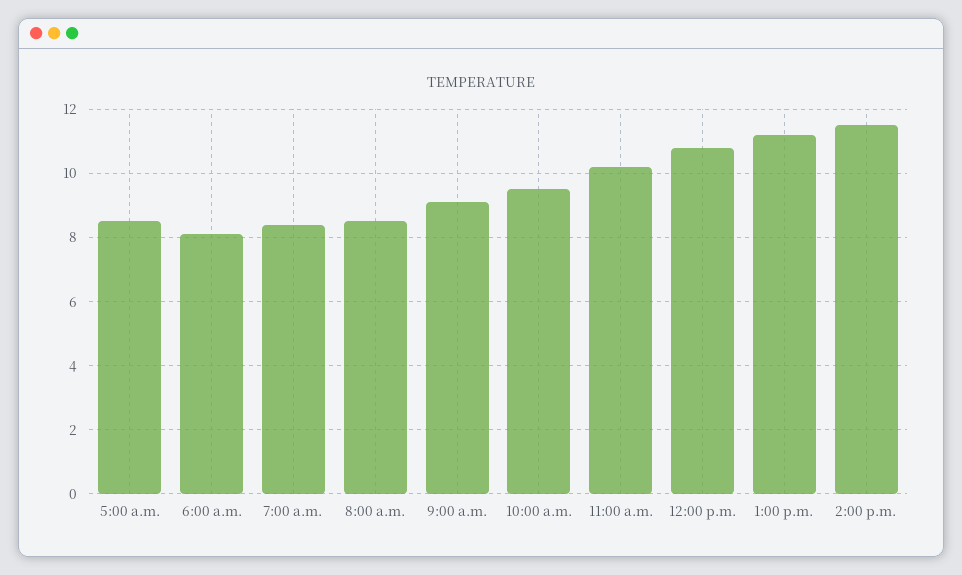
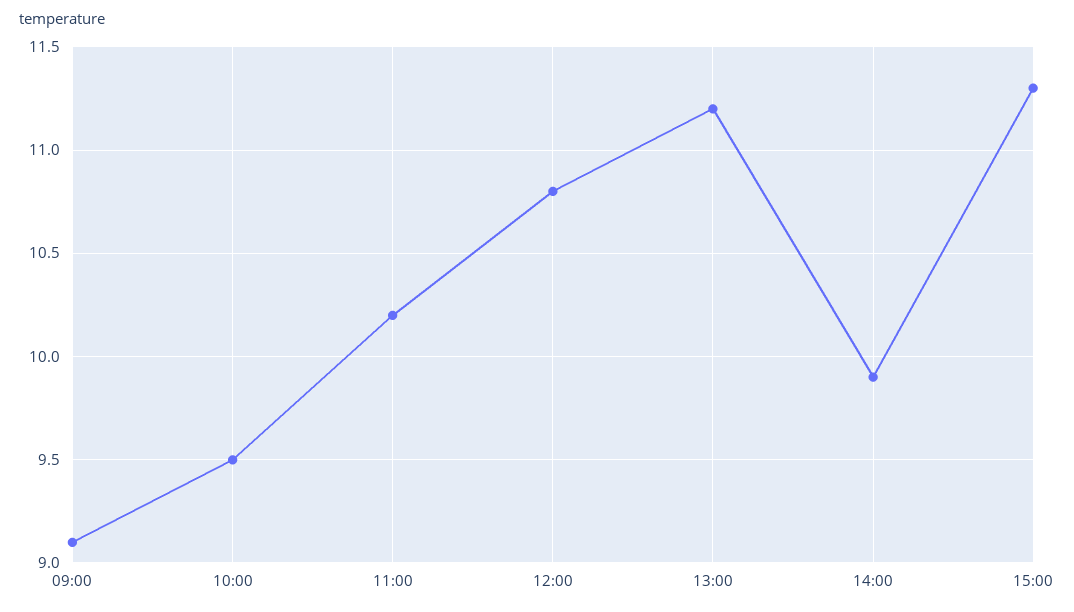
5:00 a.m.: 8.5 -> none
6:00 a.m.: 8 -> none
7:00 a.m.: 8.5 -> none
8:00 a.m.: 8.5 -> none
2:00 p.m.: 11.5 -> 9.9
15:00: none -> 11.3

